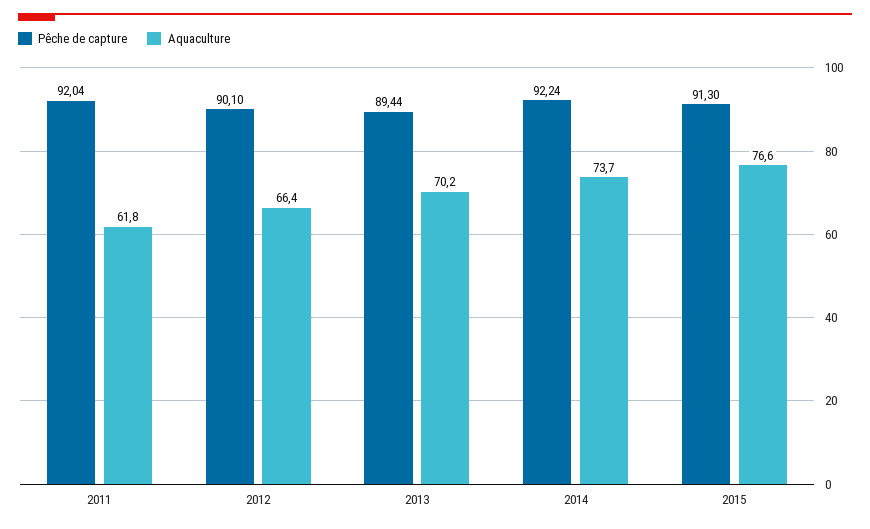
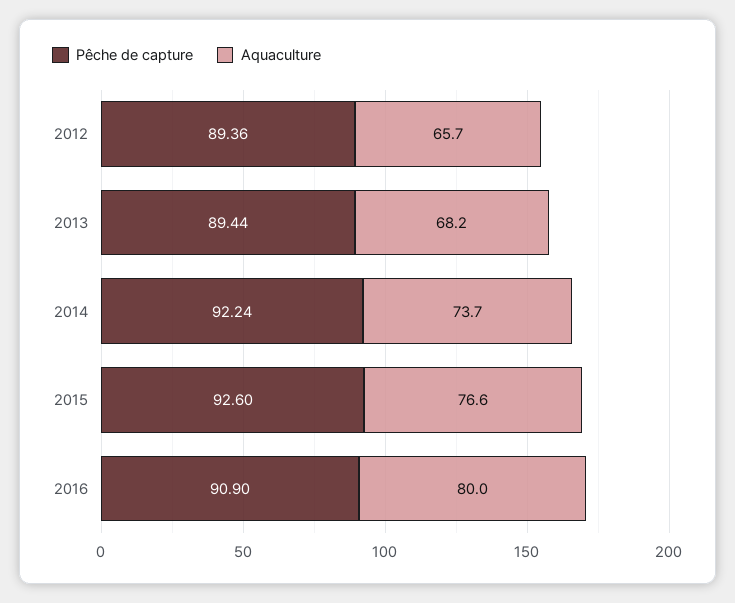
Pêche de capture, 2011: 92.04 -> none
Aquaculture, 2011: 61.8 -> none
Pêche de capture, 2012: 90.1 -> 89.36
Aquaculture, 2012: 66.4 -> 65.7
Aquaculture, 2013: 70.2 -> 68.2
Pêche de capture, 2015: 91.3 -> 92.6
Pêche de capture, 2016: none -> 90.9
Aquaculture, 2016: none -> 80

